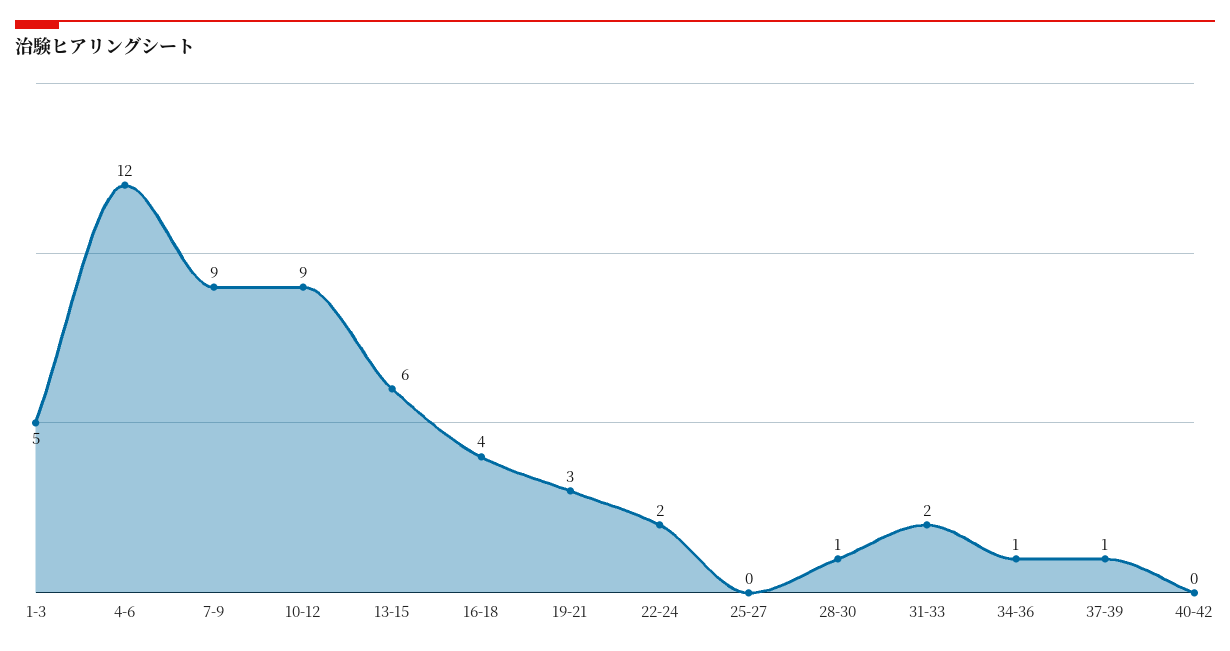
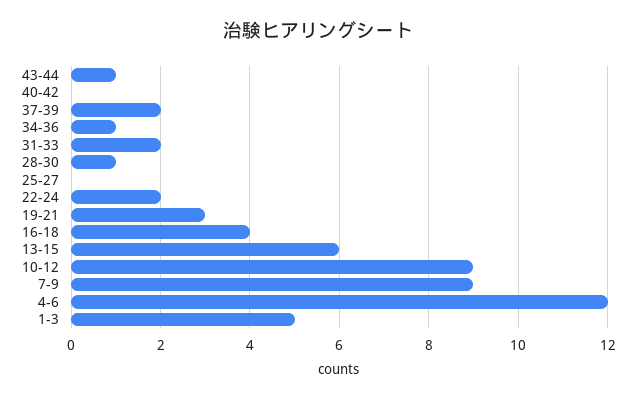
37-39: 1 -> 2
43-44: none -> 1

